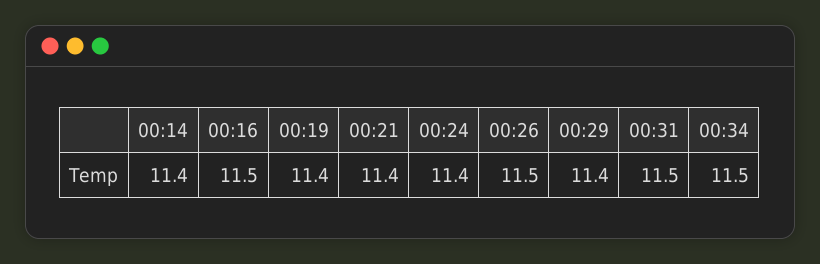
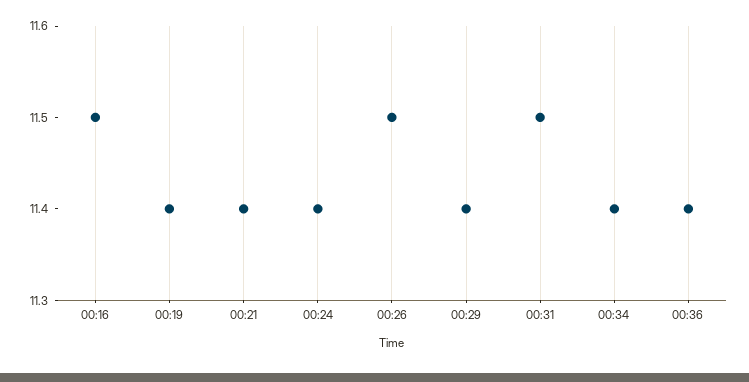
00:14: 11.4 -> none
00:34: 11.5 -> 11.4
00:36: none -> 11.4

